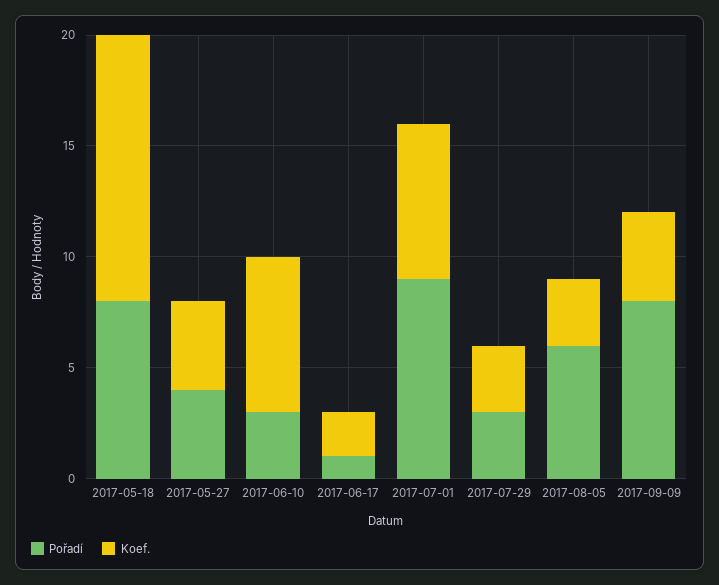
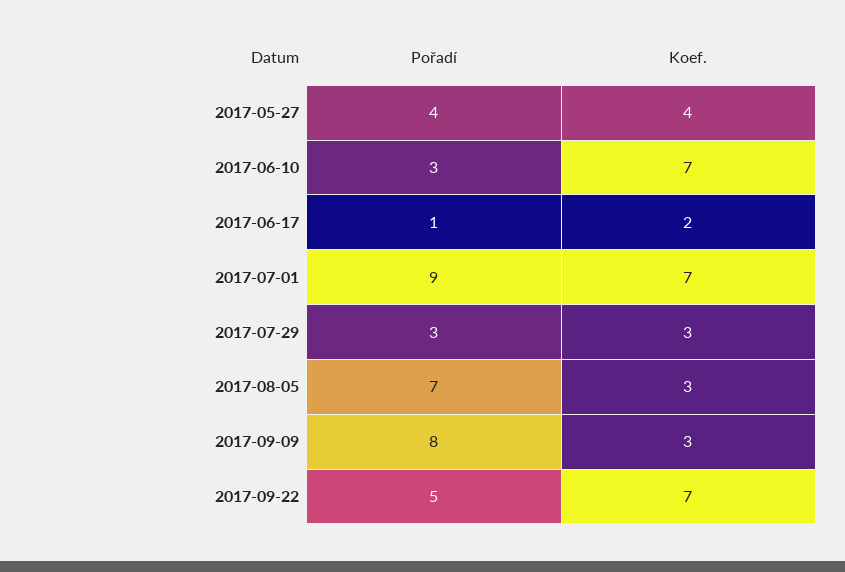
Pořadí, 2017-05-18: 8 -> none
Koef., 2017-05-18: 12 -> none
Pořadí, 2017-08-05: 6 -> 7
Koef., 2017-09-09: 4 -> 3
Pořadí, 2017-09-22: none -> 5
Koef., 2017-09-22: none -> 7

